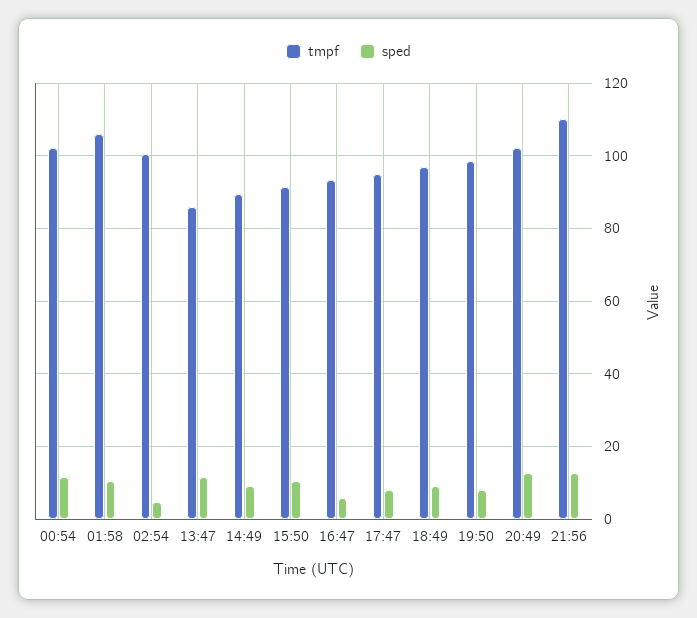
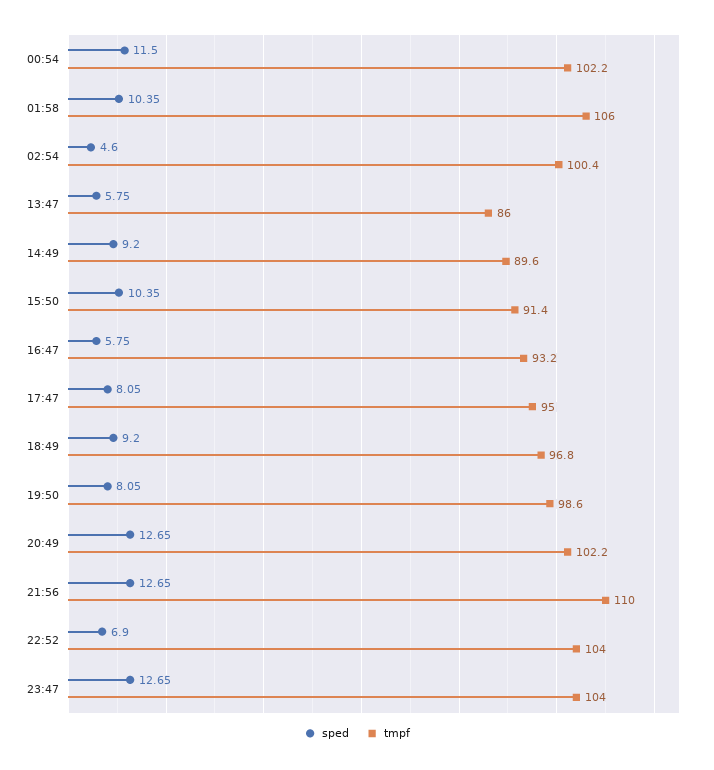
sped, 13:47: 12 -> 5.75
sped, 22:52: none -> 6.9
tmpf, 22:52: none -> 104
sped, 23:47: none -> 12.65
tmpf, 23:47: none -> 104

